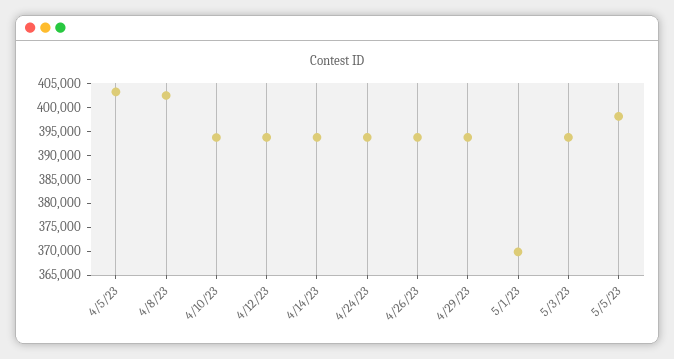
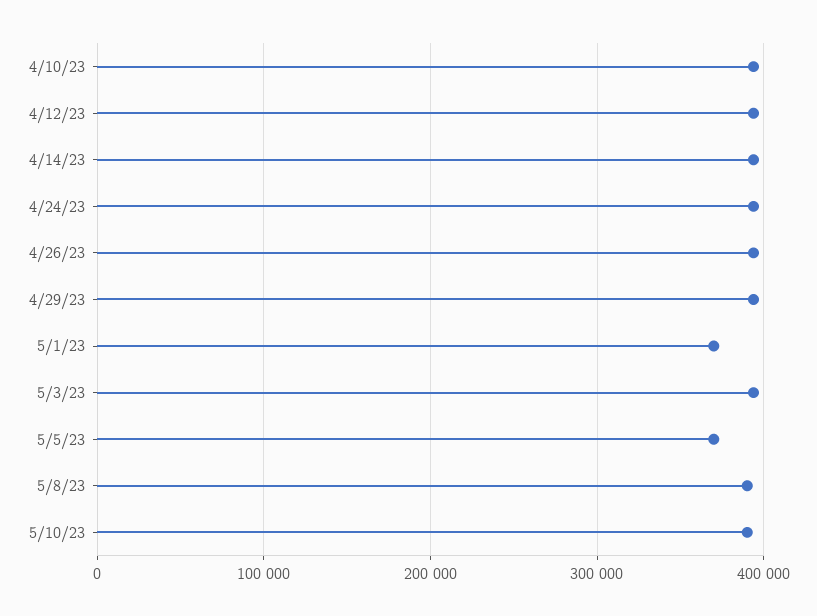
4/5/23: 402500 -> none
4/8/23: 402500 -> none
5/5/23: 397500 -> 370000
5/8/23: none -> 390000
5/10/23: none -> 390000

